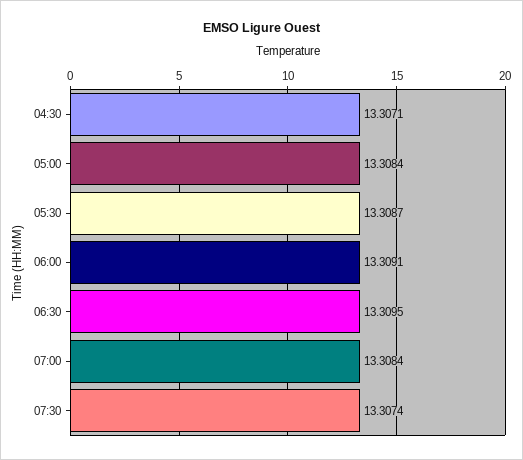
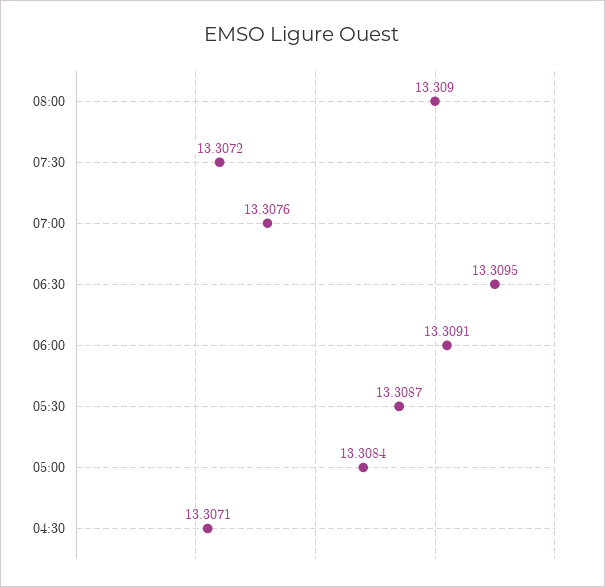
07:00: 13.3084 -> 13.3076
07:30: 13.3074 -> 13.3072
08:00: none -> 13.309

